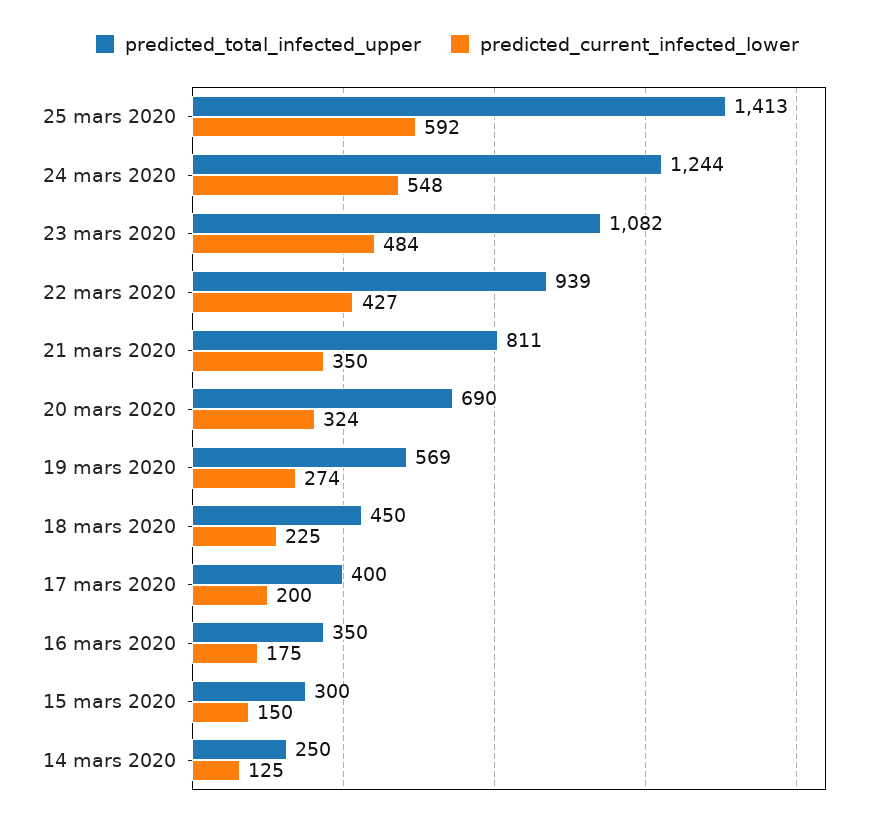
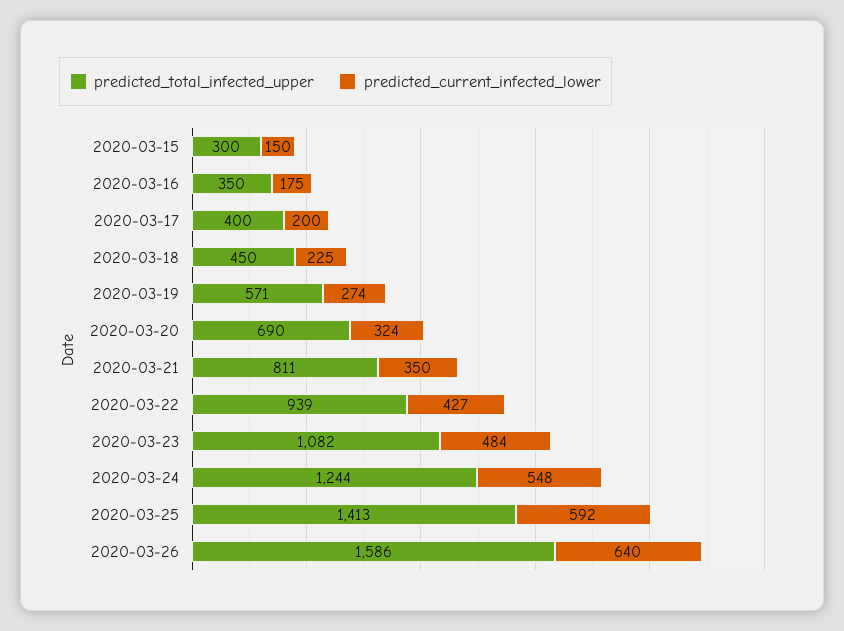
predicted_total_infected_upper, 19 mars 2020: 569 -> 571
predicted_total_infected_upper, 14 mars 2020: 250 -> none
predicted_current_infected_lower, 14 mars 2020: 125 -> none
predicted_total_infected_upper, 2020-03-26: none -> 1586
predicted_current_infected_lower, 2020-03-26: none -> 640

